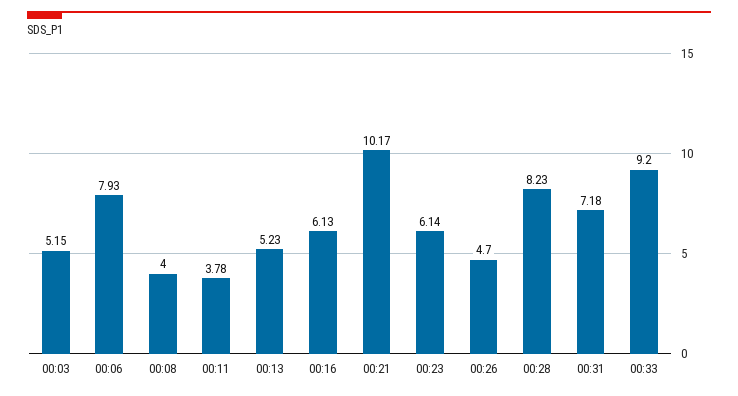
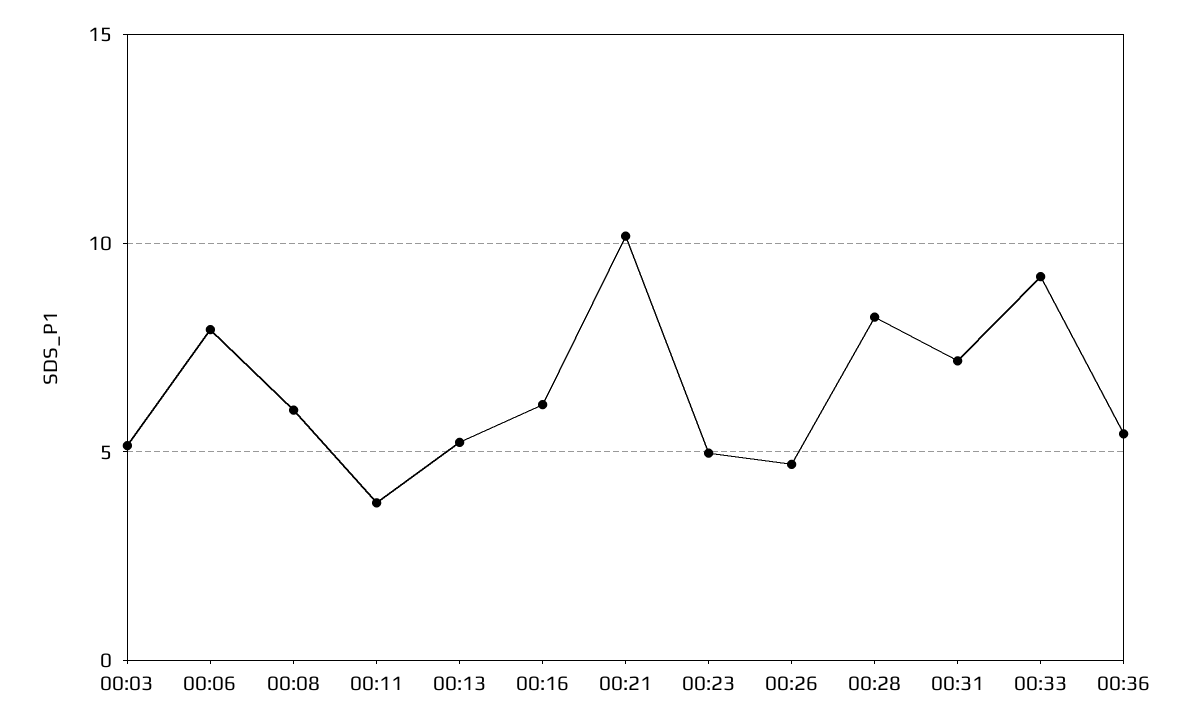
00:08: 4 -> 6
00:23: 6.14 -> 5
00:36: none -> 5.5

